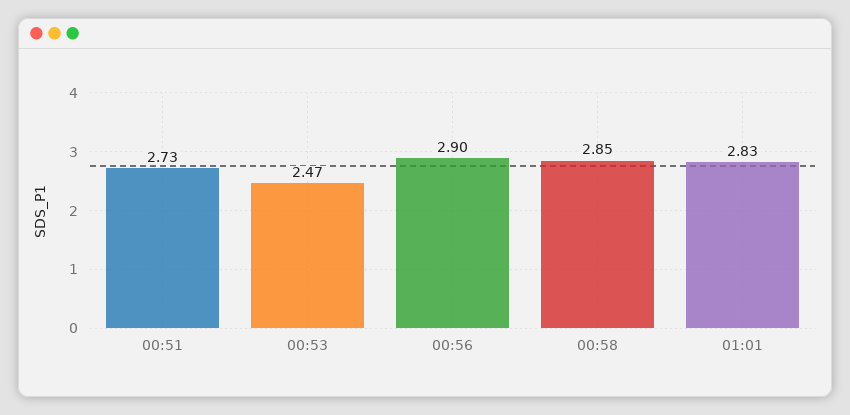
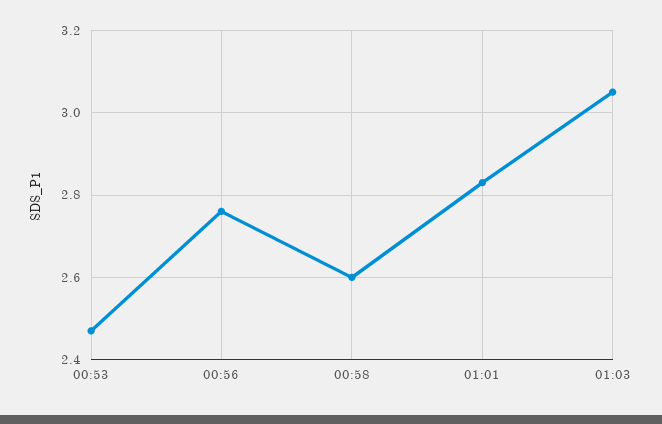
00:51: 2.73 -> none
00:56: 2.9 -> 2.75
00:58: 2.85 -> 2.6
01:03: none -> 3.05

